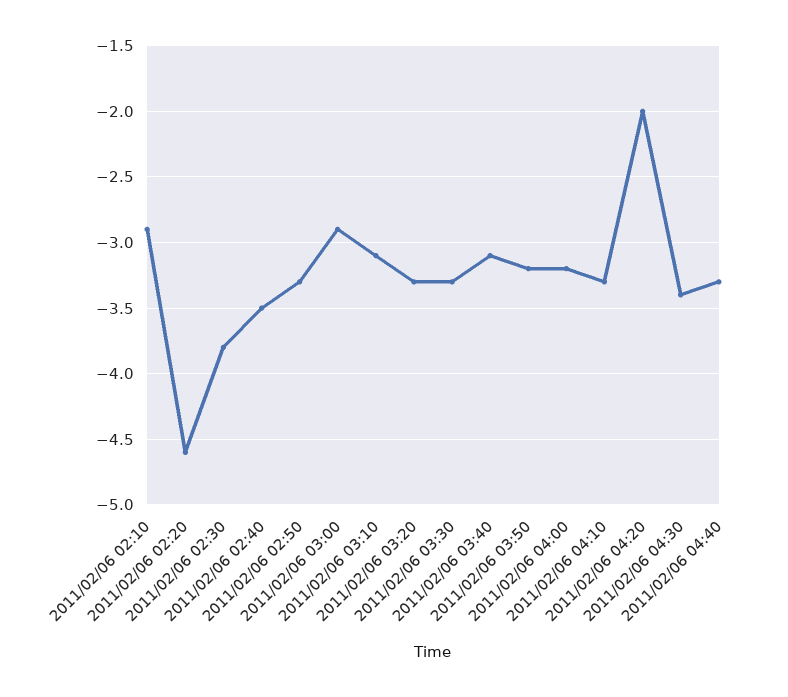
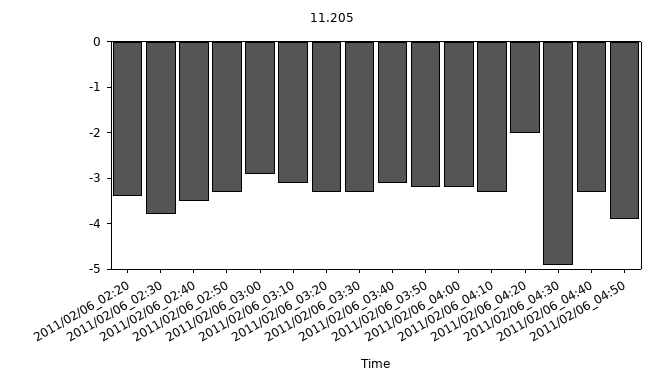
2011/02/06 02:10: -2.9 -> none
2011/02/06 02:20: -4.6 -> -3.5
2011/02/06 04:30: -3.4 -> -5
2011/02/06_04:50: none -> -4

